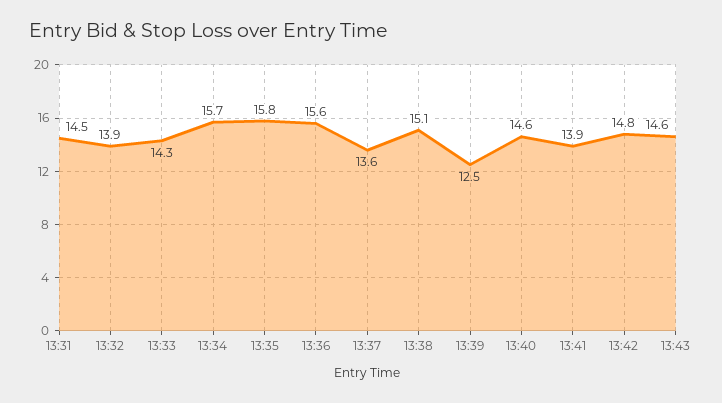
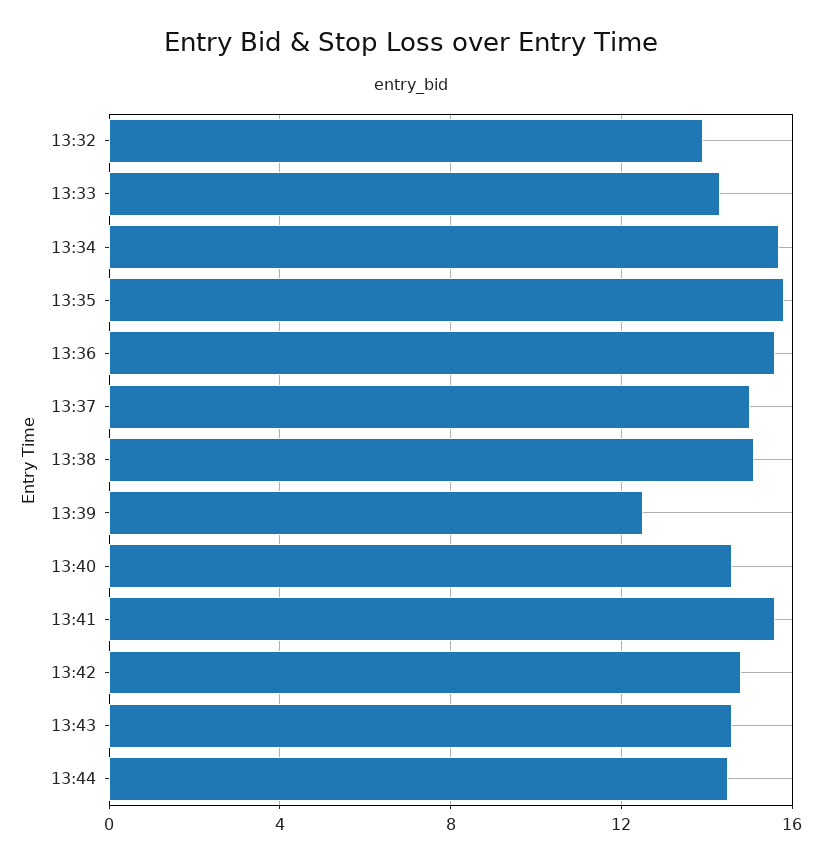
13:31: 14.5 -> none
13:37: 13.6 -> 15
13:41: 13.9 -> 15.5
13:44: none -> 14.5

